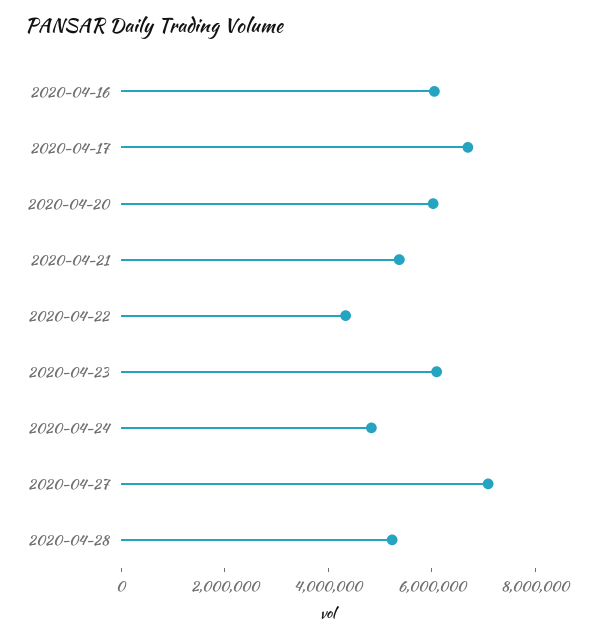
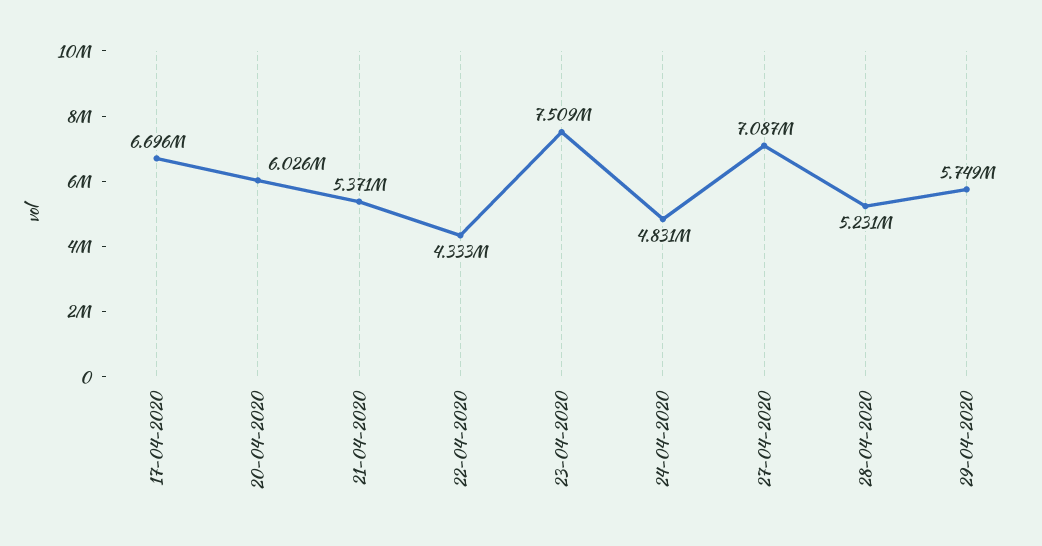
2020-04-16: 6000000 -> none
2020-04-23: 6000000 -> 7509000
29-04-2020: none -> 5749000

